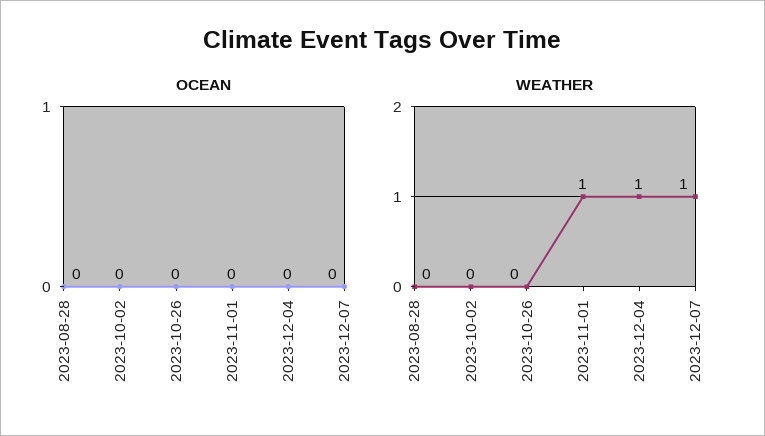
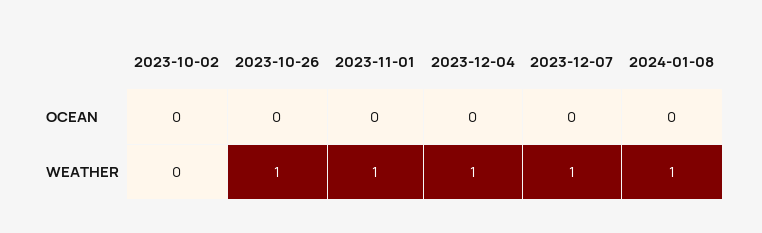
OCEAN, 2023-08-28: 0 -> none
WEATHER, 2023-08-28: 0 -> none
WEATHER, 2023-10-26: 0 -> 1
OCEAN, 2024-01-08: none -> 0
WEATHER, 2024-01-08: none -> 1

